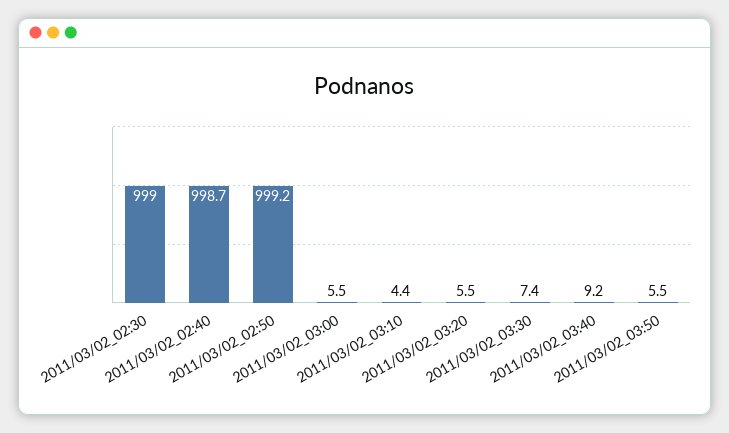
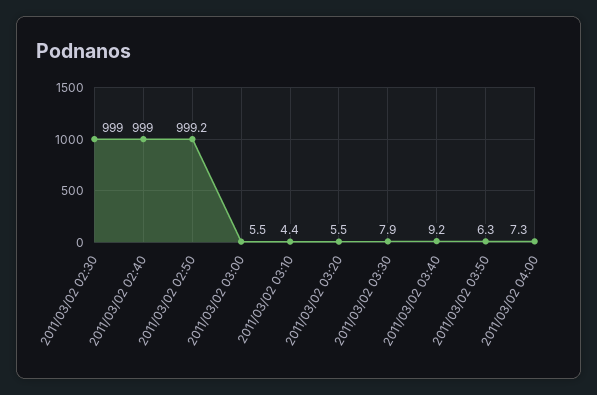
2011/03/02_02:40: 998.7 -> 999
2011/03/02_03:30: 7.4 -> 7.9
2011/03/02_03:50: 5.5 -> 6.3
2011/03/02 04:00: none -> 7.3

